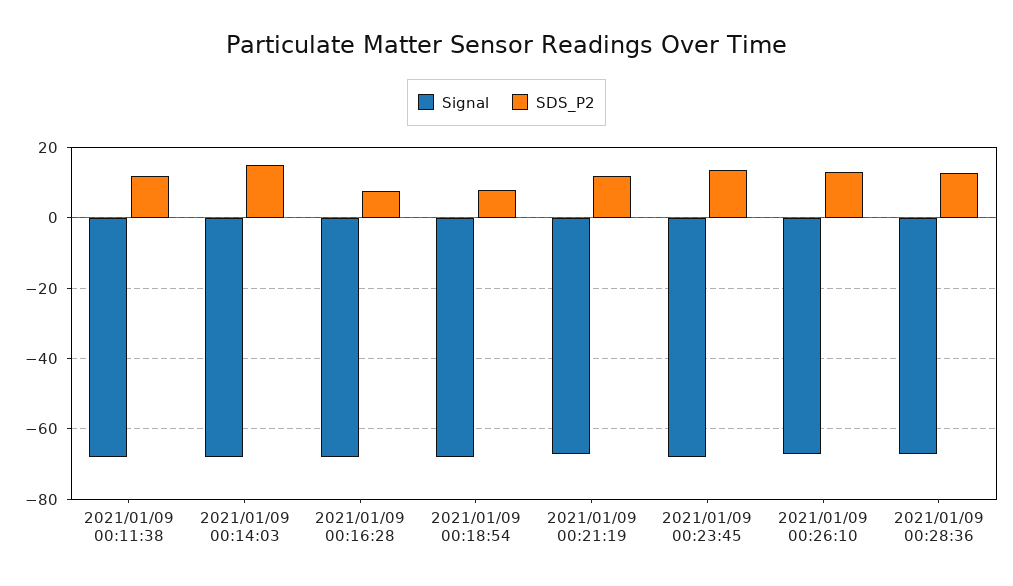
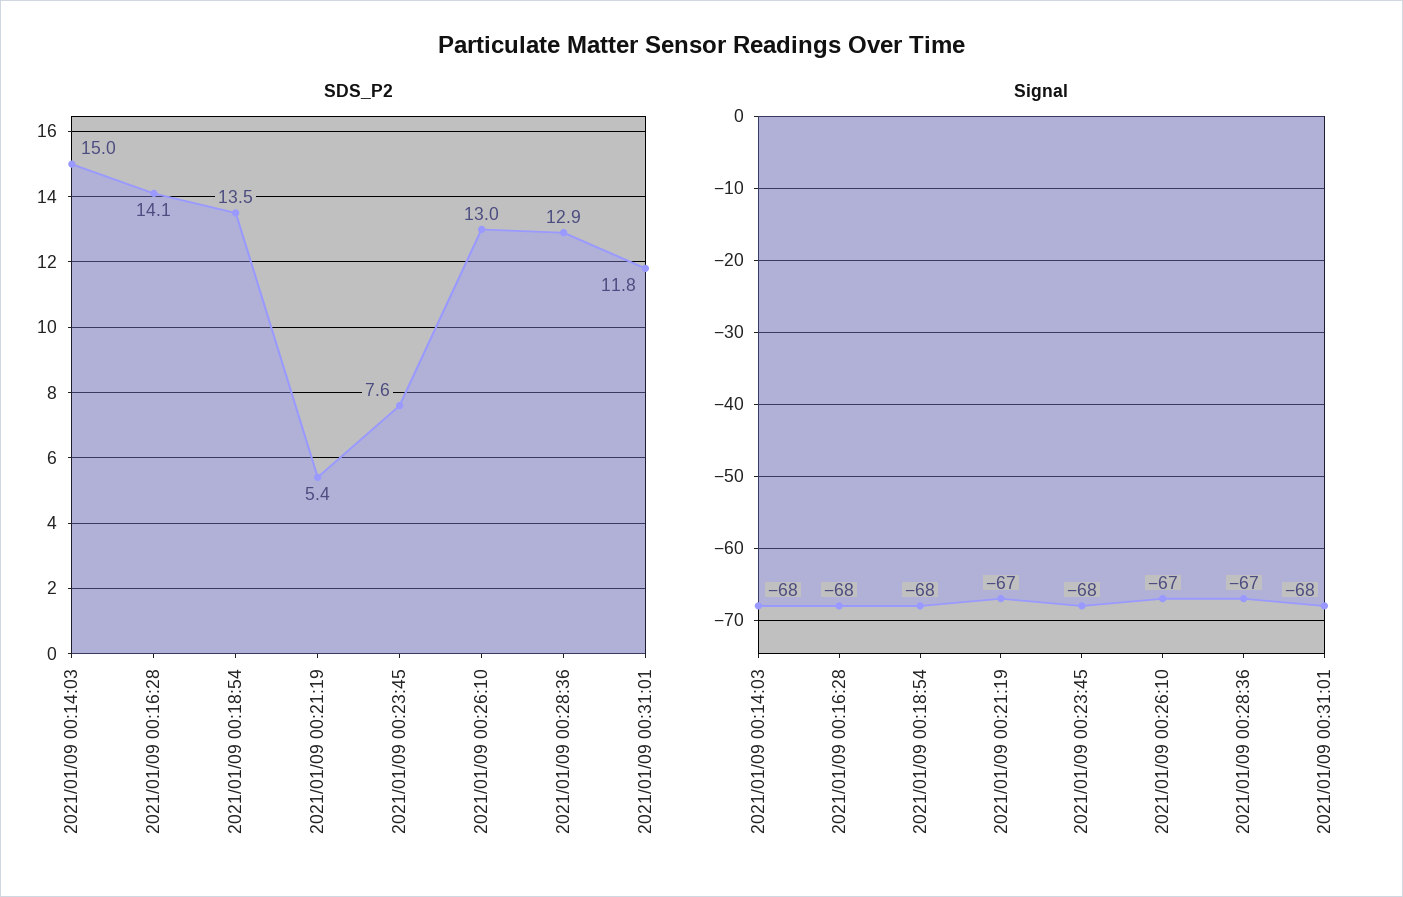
Signal, 2021/01/09 00:11:38: -68 -> none
SDS_P2, 2021/01/09 00:11:38: 12 -> none
SDS_P2, 2021/01/09 00:16:28: 8 -> 14.1
SDS_P2, 2021/01/09 00:18:54: 8 -> 13.5
SDS_P2, 2021/01/09 00:21:19: 12 -> 5.4
SDS_P2, 2021/01/09 00:23:45: 14 -> 7.6
SDS_P2, 2021/01/09 00:31:01: none -> 11.8
Signal, 2021/01/09 00:31:01: none -> -68

